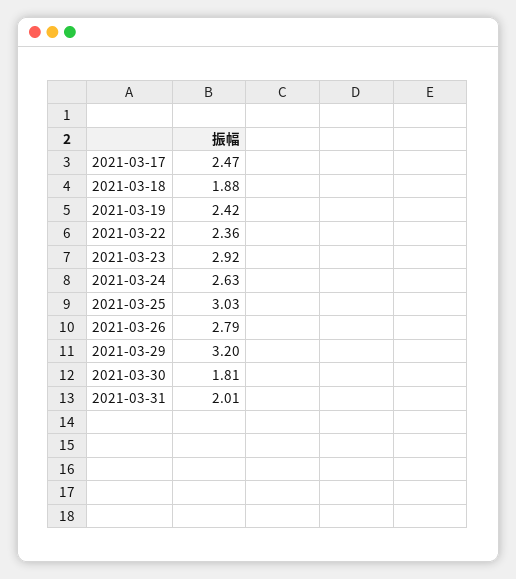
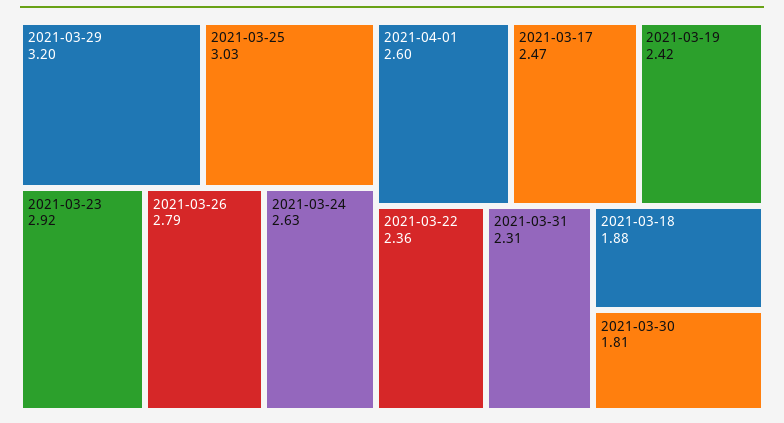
2021-03-31: 2.01 -> 2.31
2021-04-01: none -> 2.6

